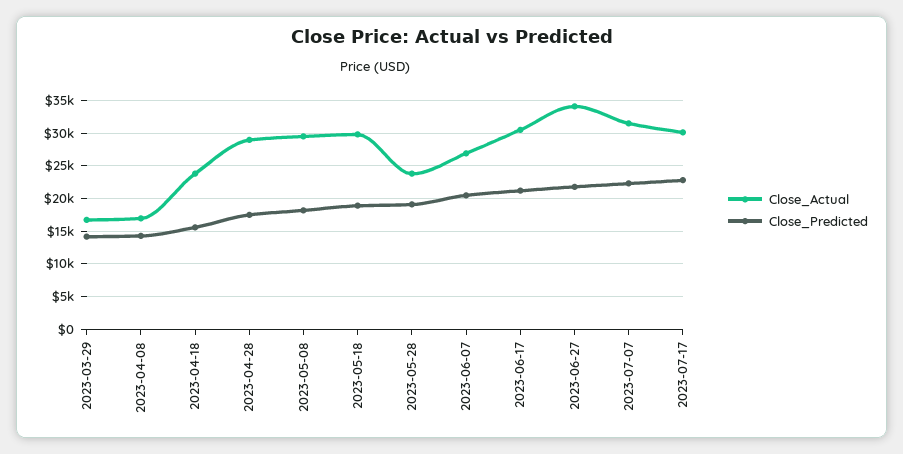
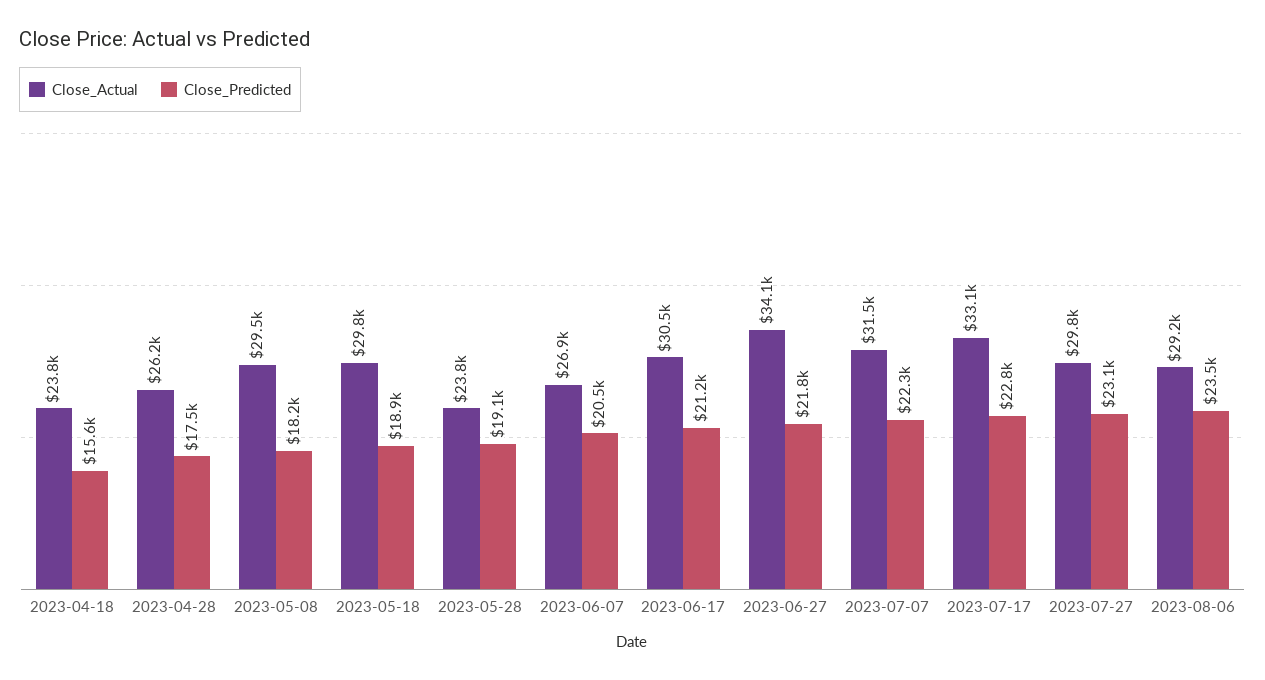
Close_Actual, 2023-03-29: 17000 -> none
Close_Predicted, 2023-03-29: 14000 -> none
Close_Actual, 2023-04-08: 17000 -> none
Close_Predicted, 2023-04-08: 14000 -> none
Close_Actual, 2023-04-28: 29000 -> 26200
Close_Actual, 2023-07-17: 30000 -> 33100
Close_Actual, 2023-07-27: none -> 29800
Close_Predicted, 2023-07-27: none -> 23100
Close_Actual, 2023-08-06: none -> 29200
Close_Predicted, 2023-08-06: none -> 23500

